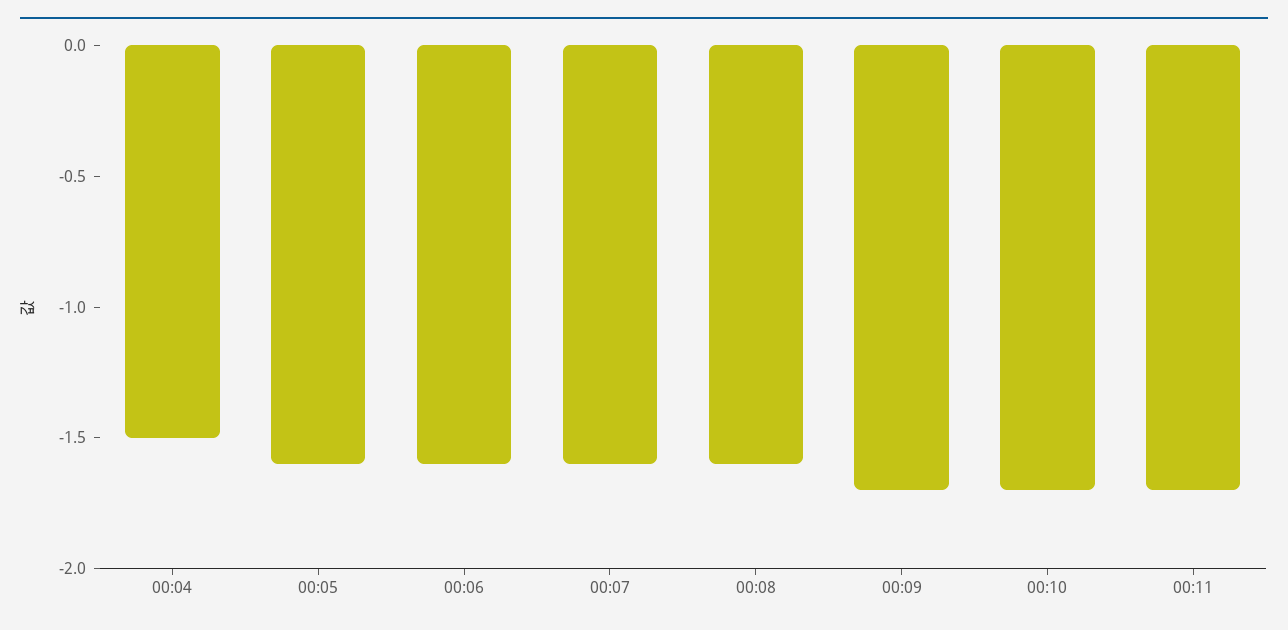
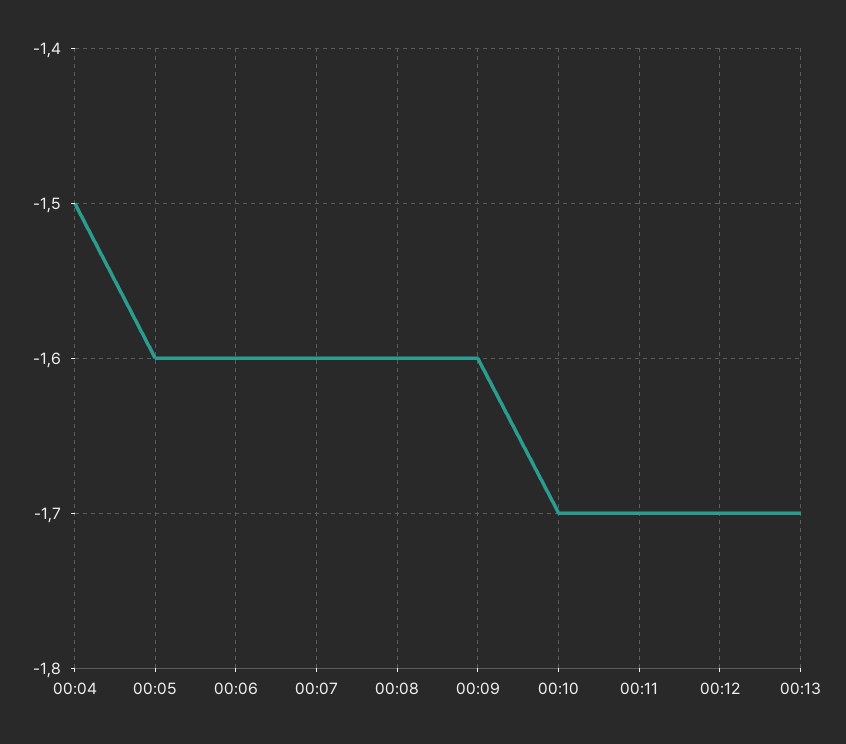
00:09: -1.7 -> -1.6
00:12: none -> -1.7
00:13: none -> -1.7

